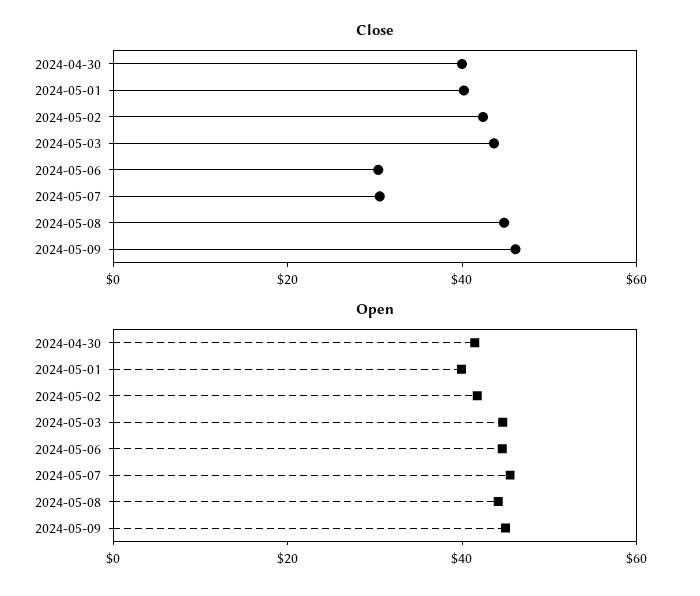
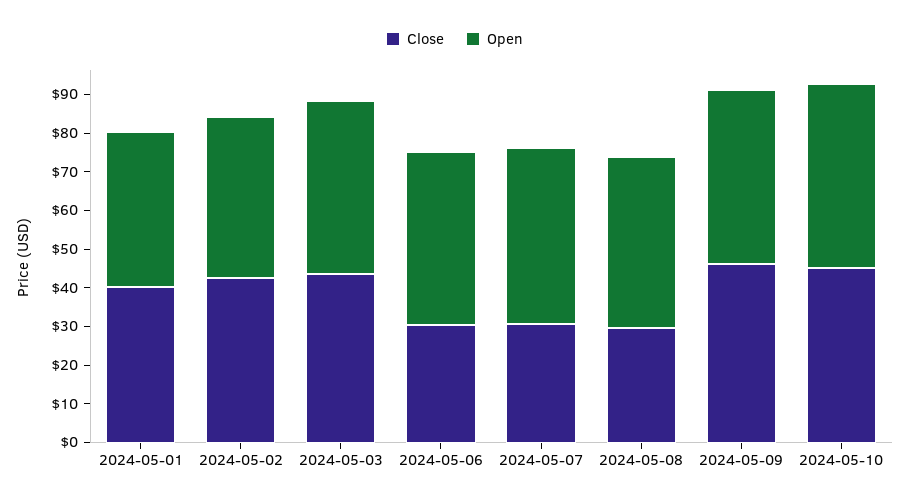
Close, 2024-04-30: 40 -> none
Close, 2024-05-08: 45 -> 30
Open, 2024-04-30: 40 -> none
Close, 2024-05-10: none -> 45
Open, 2024-05-10: none -> 47.5

